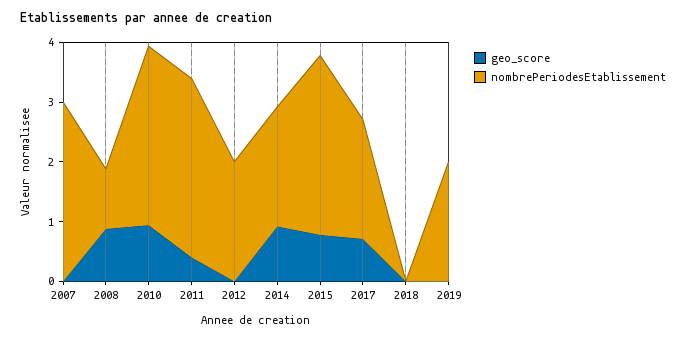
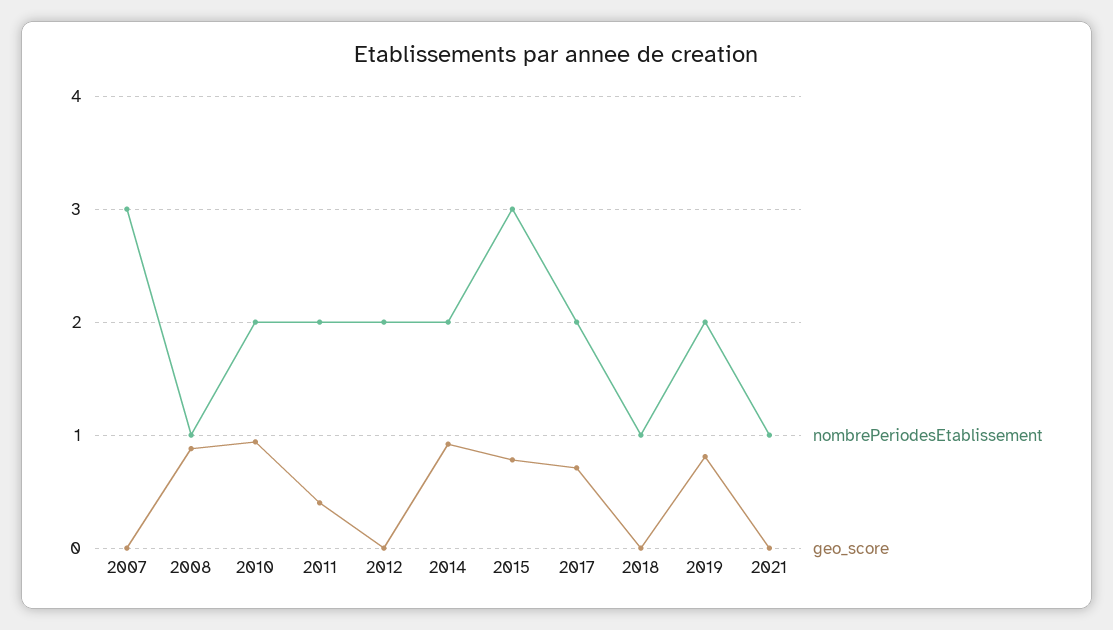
nombrePeriodesEtablissement, 2010: 3 -> 2
nombrePeriodesEtablissement, 2011: 3 -> 2
nombrePeriodesEtablissement, 2018: 0 -> 1
geo_score, 2019: 0 -> 0.8
nombrePeriodesEtablissement, 2021: none -> 1
geo_score, 2021: none -> 0

